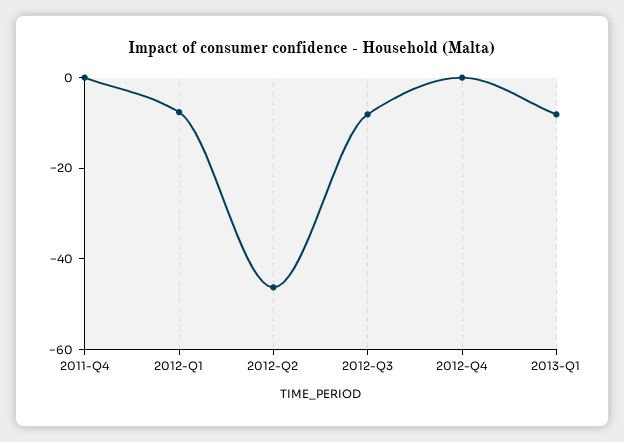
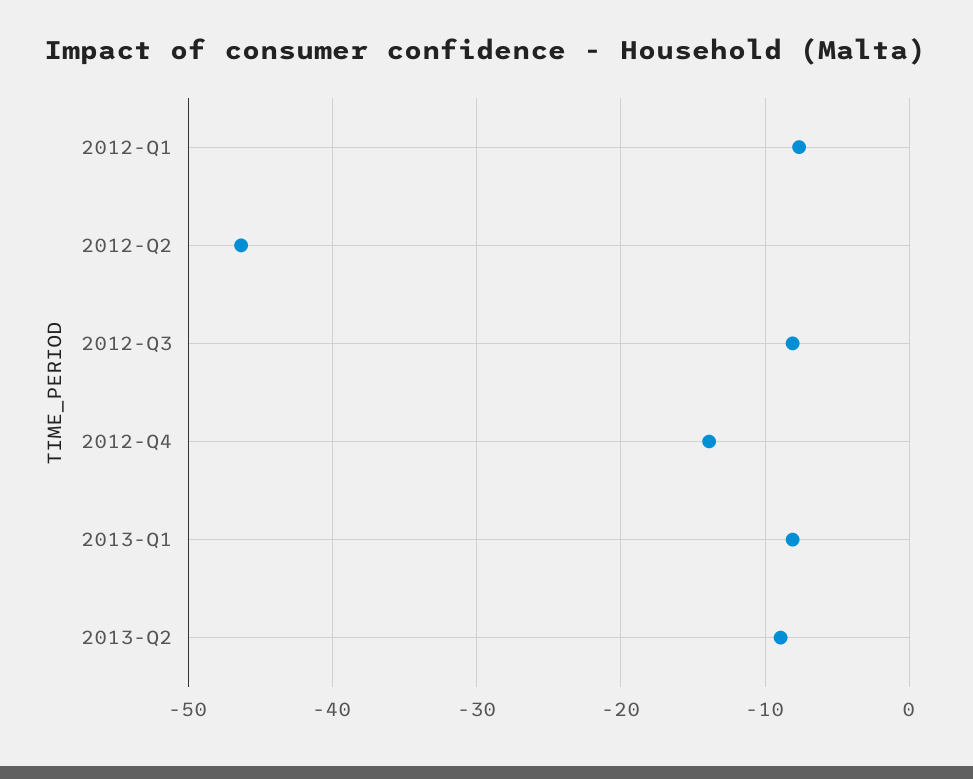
2011-Q4: 0 -> none
2012-Q4: 0 -> -14
2013-Q2: none -> -9

